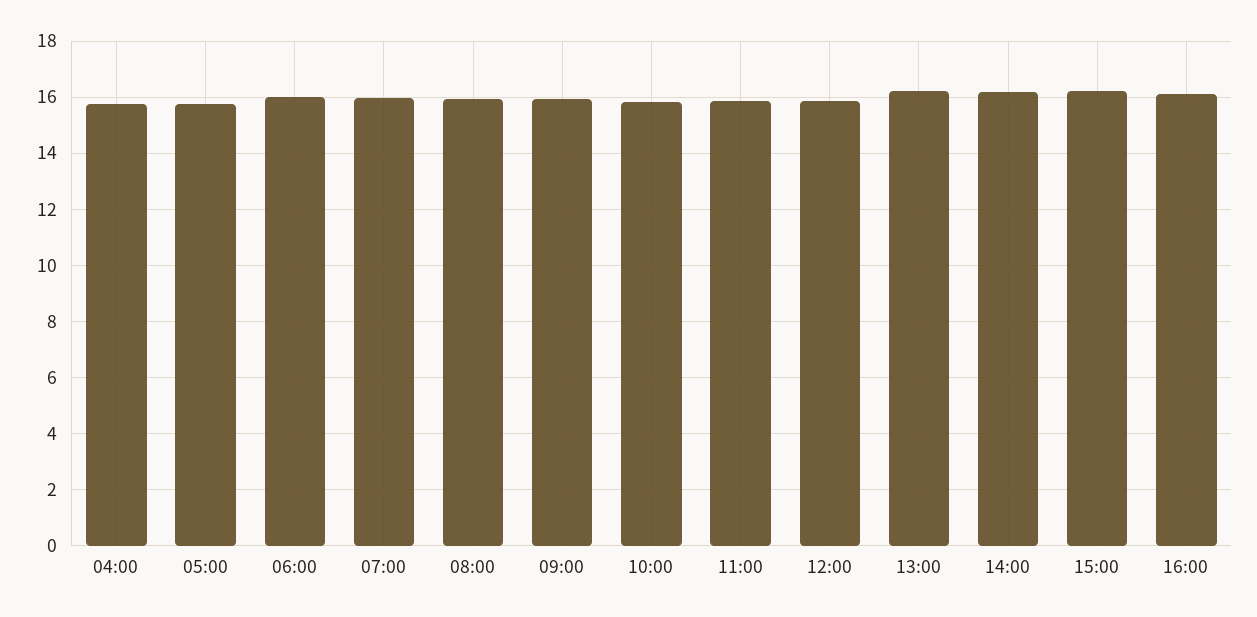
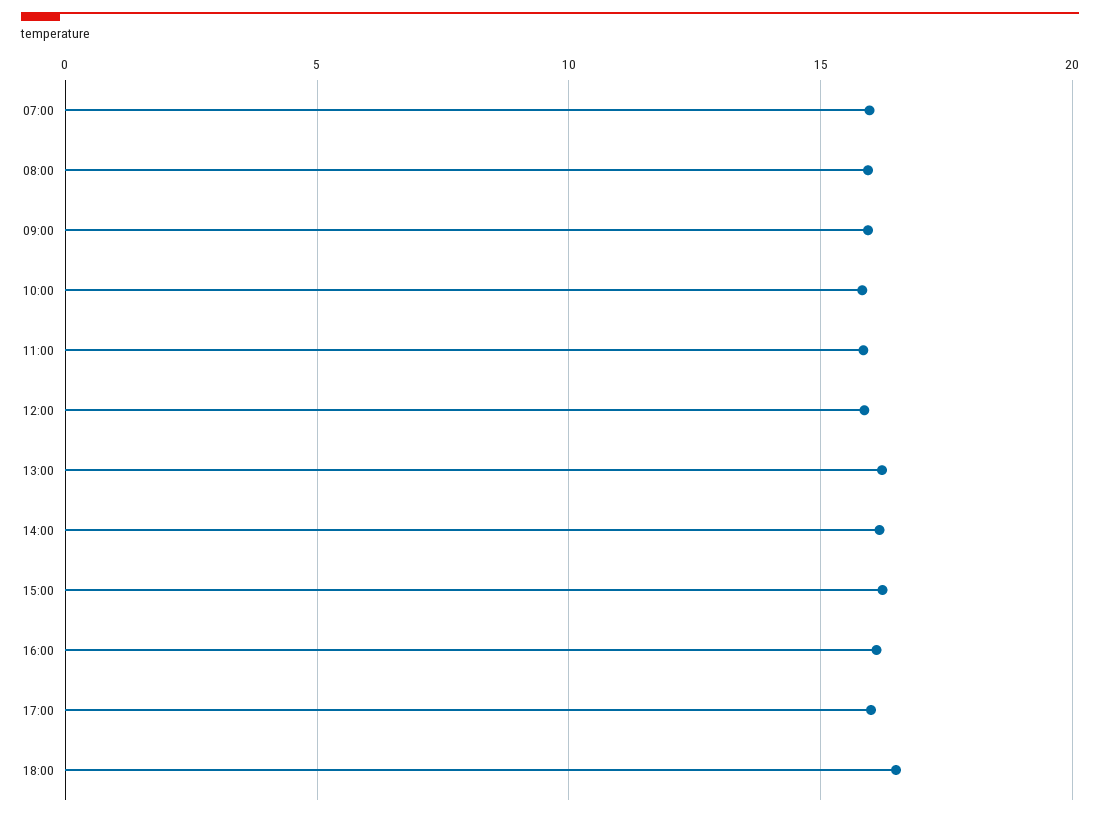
04:00: 15.75 -> none
05:00: 15.75 -> none
06:00: 16 -> none
17:00: none -> 16
18:00: none -> 16.5

